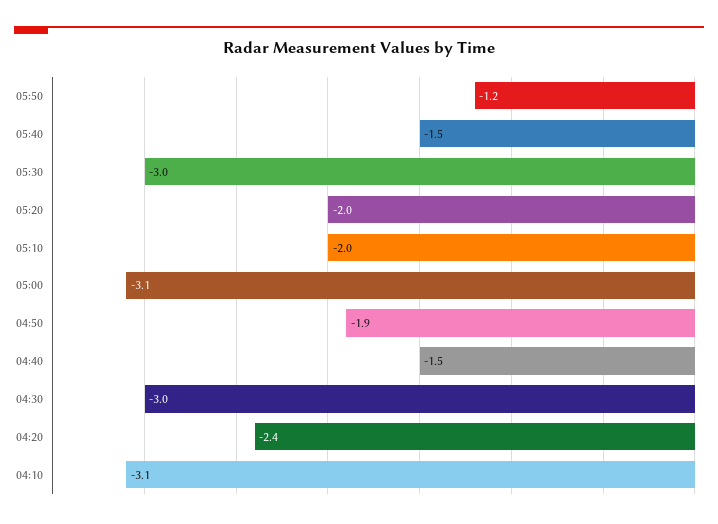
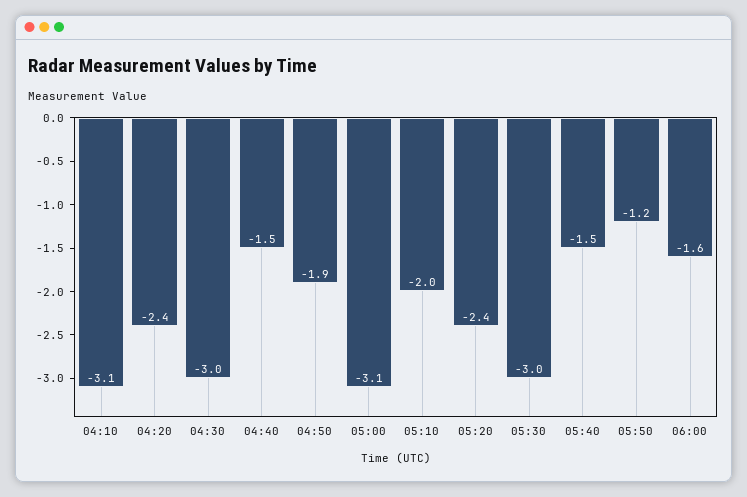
05:20: -2 -> -2.4
06:00: none -> -1.6

